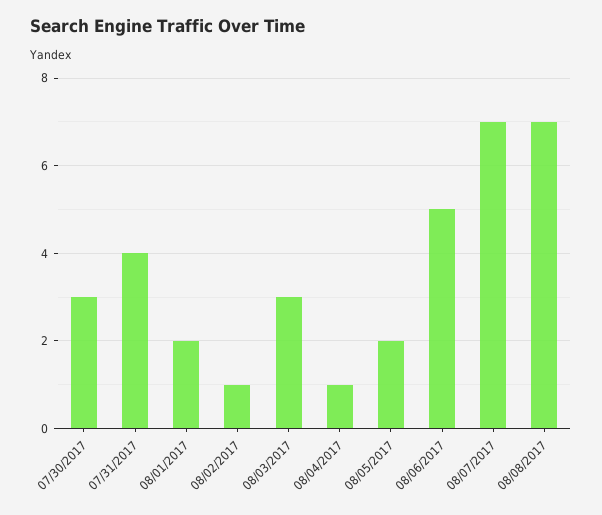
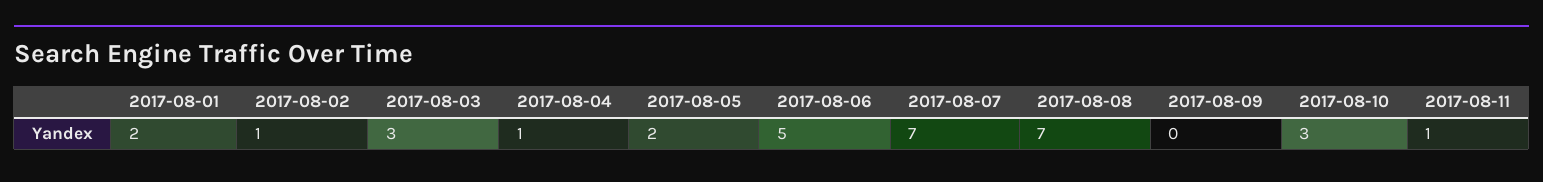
07/30/2017: 3 -> none
07/31/2017: 4 -> none
2017-08-09: none -> 0
2017-08-10: none -> 3
2017-08-11: none -> 1

